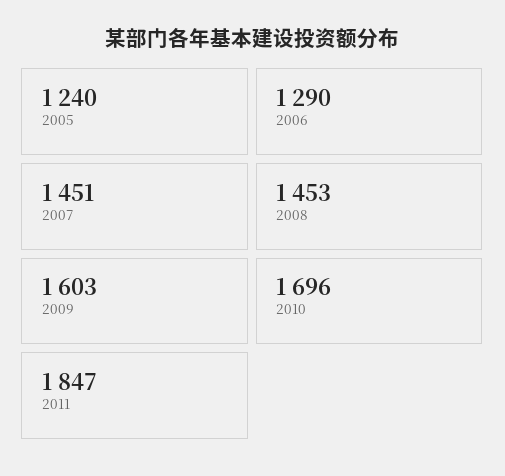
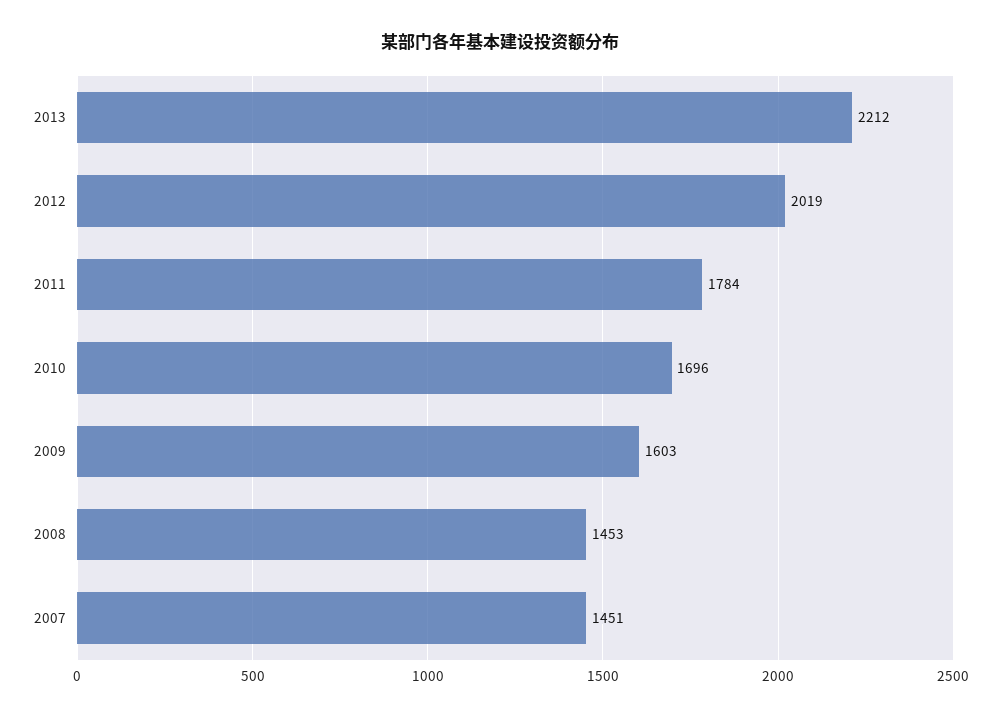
2005: 1240 -> none
2006: 1290 -> none
2011: 1847 -> 1784
2013: none -> 2212
2012: none -> 2019

